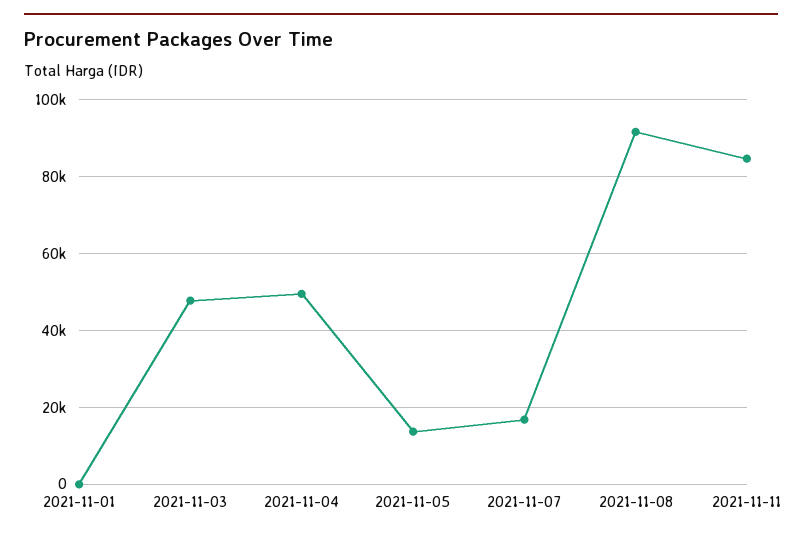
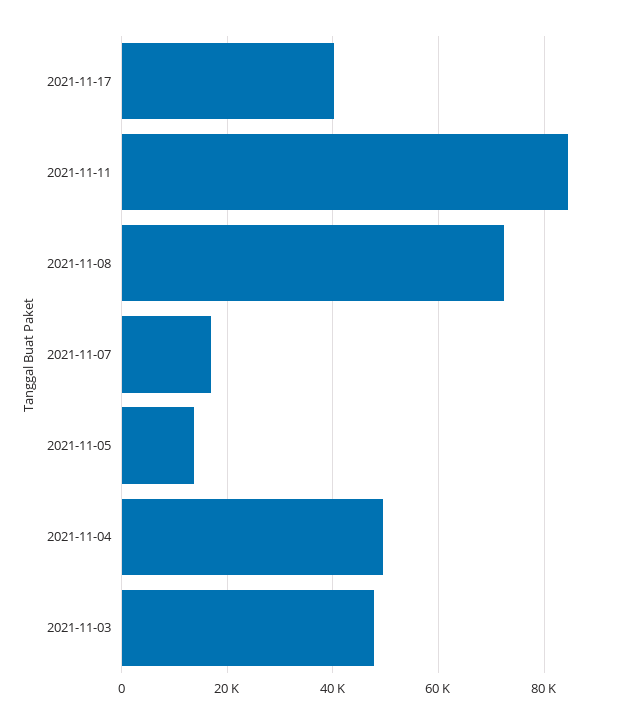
2021-11-01: 0 -> none
2021-11-08: 92000 -> 72000
2021-11-17: none -> 40000

